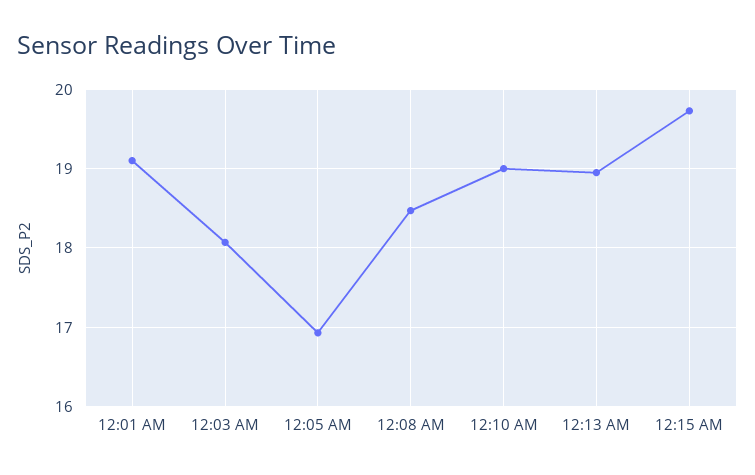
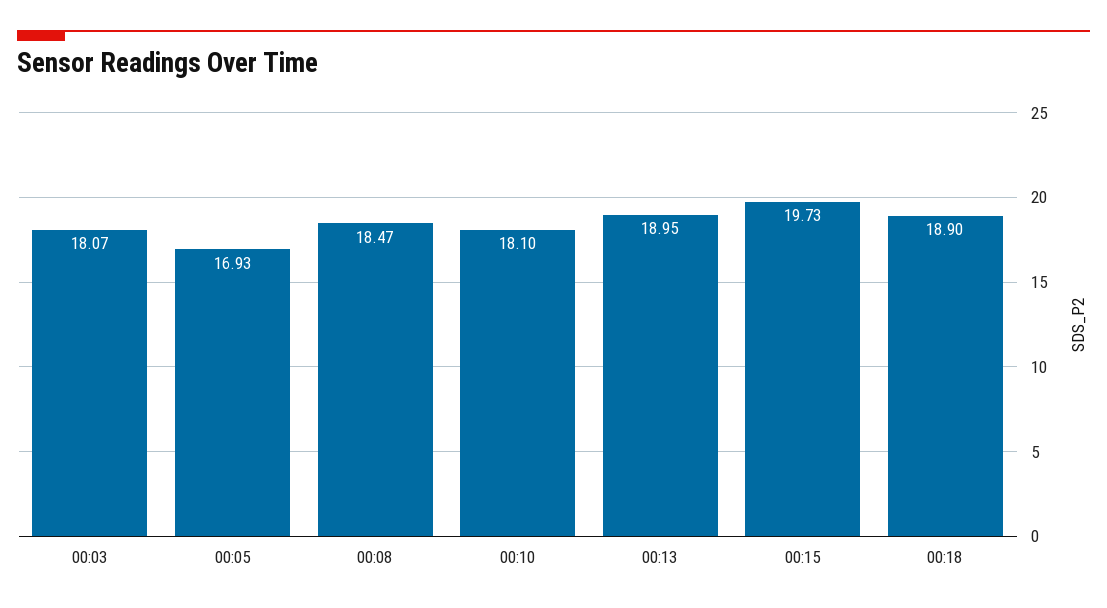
12:01 AM: 19.1 -> none
12:10 AM: 19 -> 18.1
00:18: none -> 18.9

